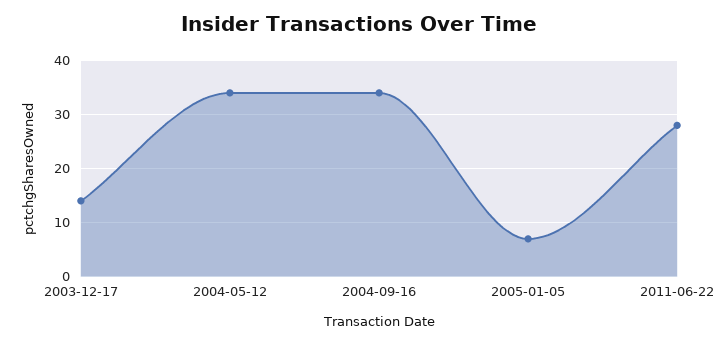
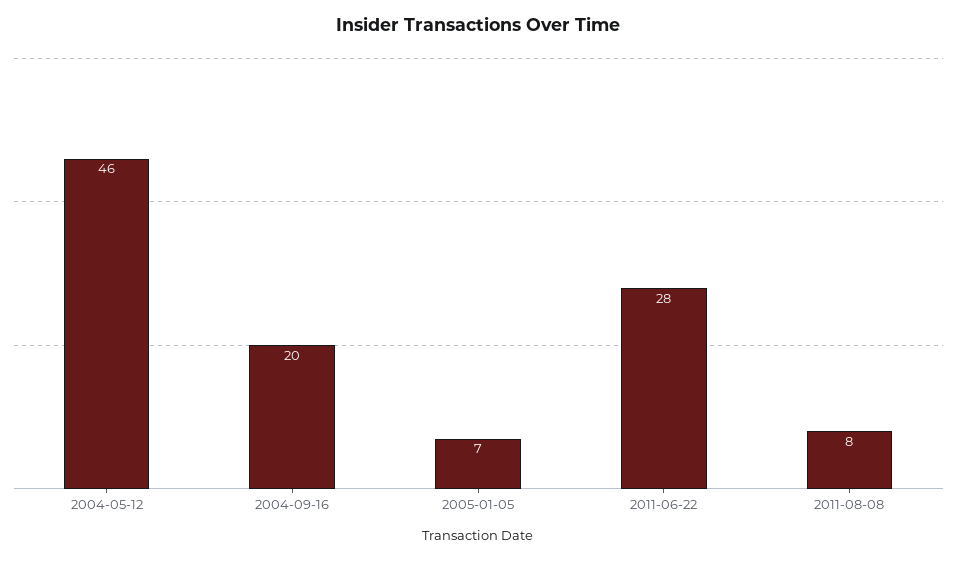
2003-12-17: 15 -> none
2004-05-12: 35 -> 46
2004-09-16: 35 -> 20
2011-08-08: none -> 8

